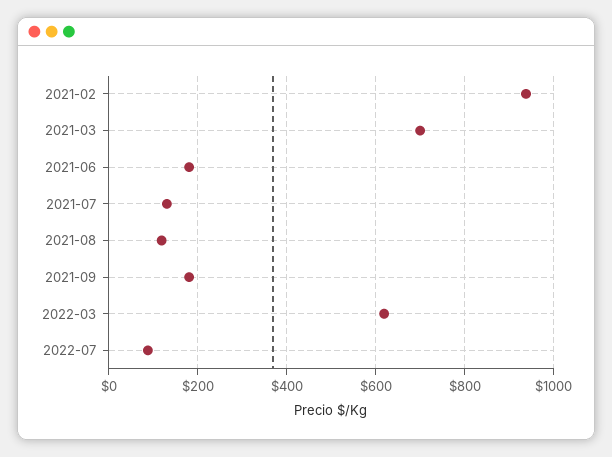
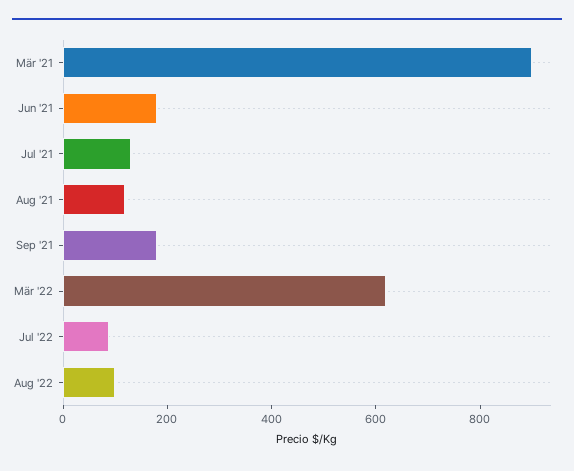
2021-02: 940 -> none
2021-03: 700 -> 900
Aug '22: none -> 100

